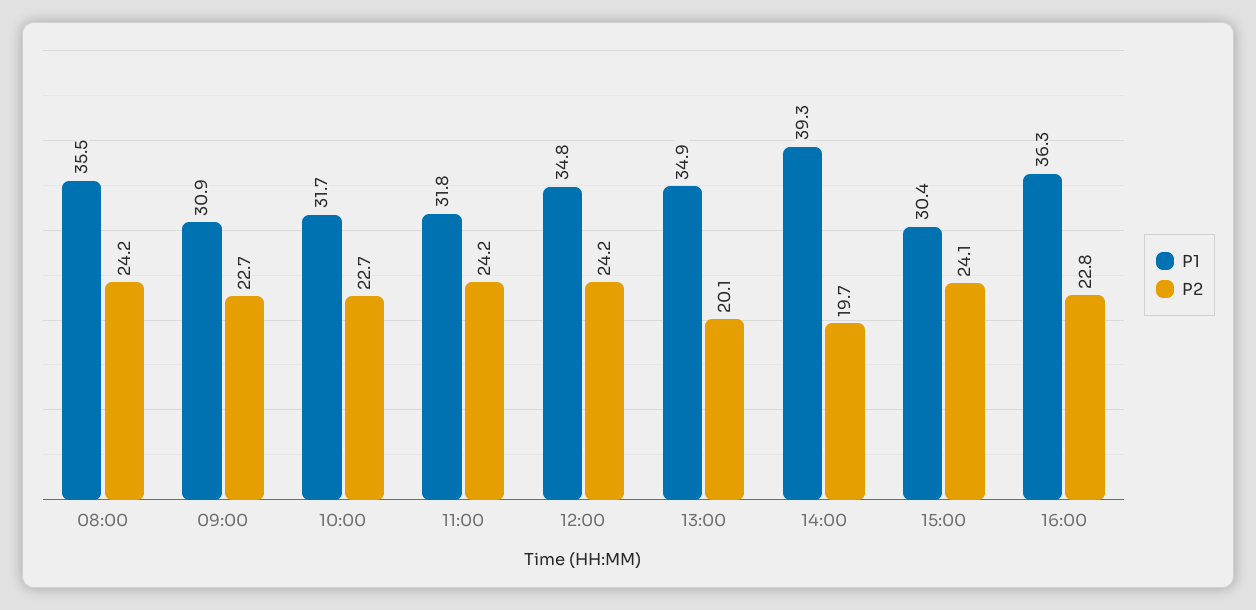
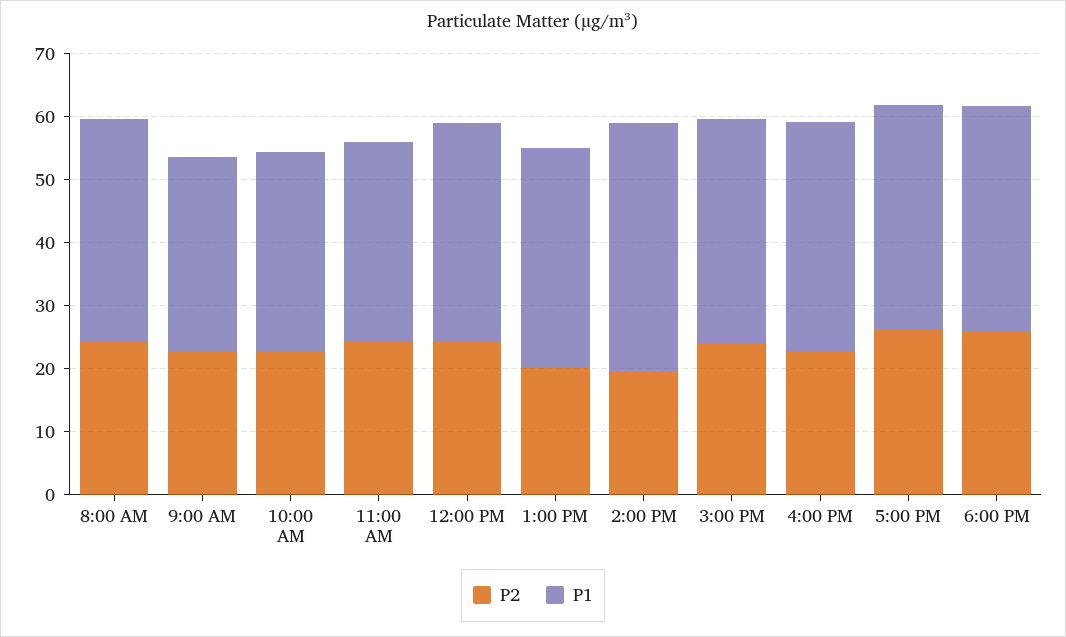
P1, 15:00: 30.4 -> 36
P2, 5:00 PM: none -> 26
P1, 5:00 PM: none -> 36
P2, 6:00 PM: none -> 26
P1, 6:00 PM: none -> 36

